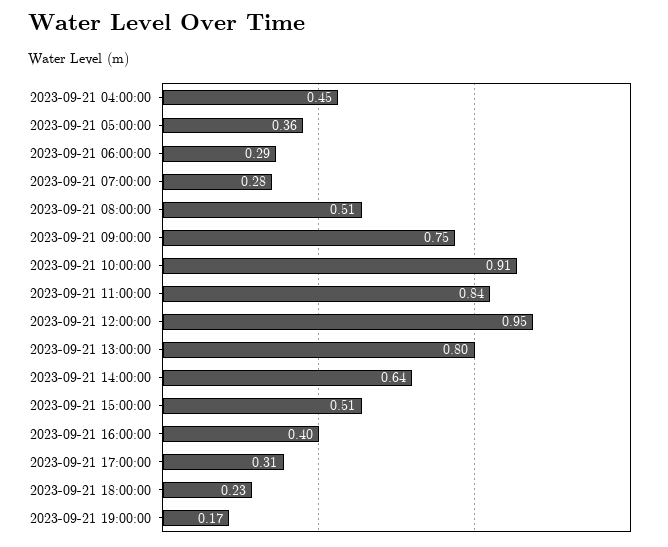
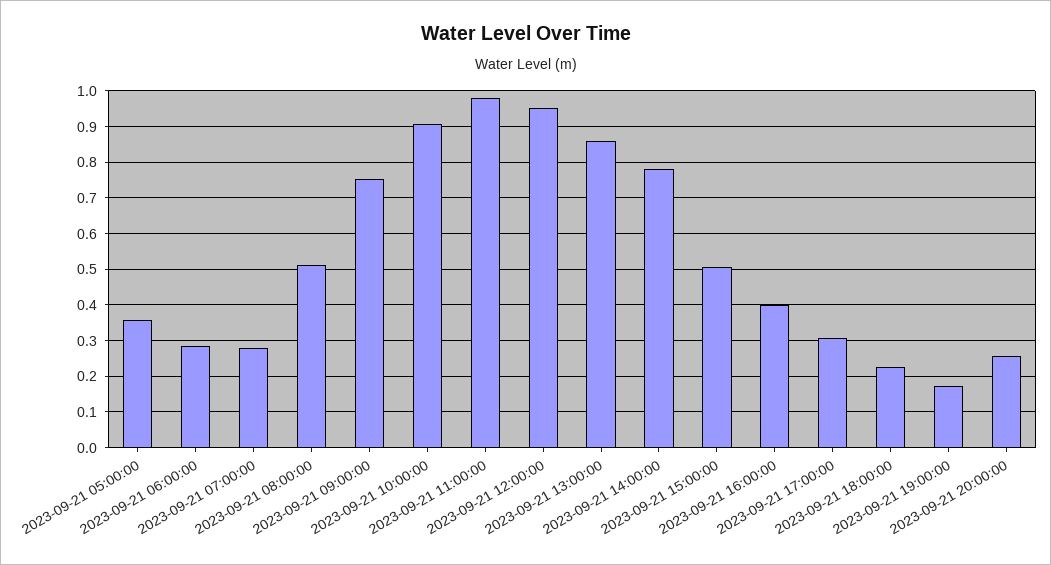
2023-09-21 04:00:00: 0.45 -> none
2023-09-21 11:00:00: 0.84 -> 0.98
2023-09-21 13:00:00: 0.8 -> 0.86
2023-09-21 14:00:00: 0.64 -> 0.78
2023-09-21 20:00:00: none -> 0.26

